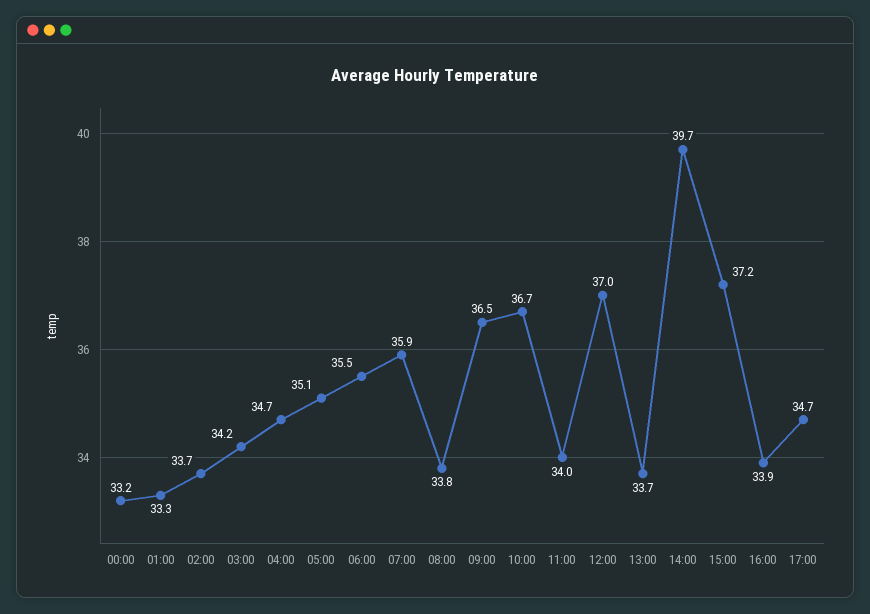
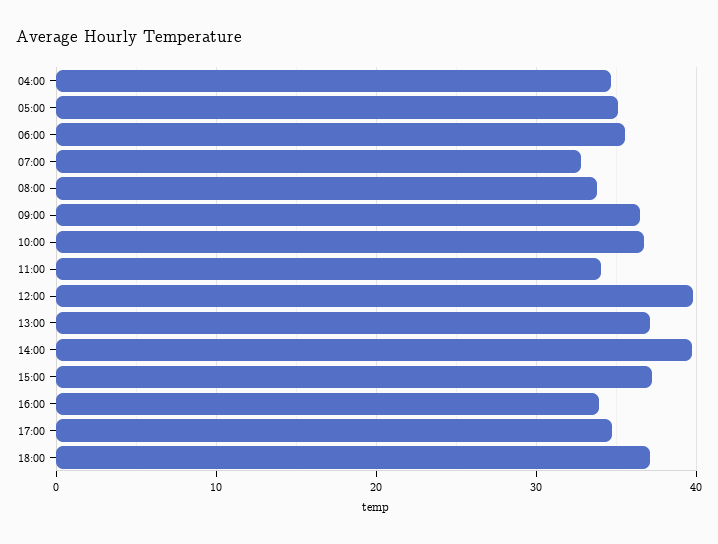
00:00: 33.2 -> none
01:00: 33.3 -> none
02:00: 33.7 -> none
03:00: 34.2 -> none
07:00: 35.9 -> 33
12:00: 37 -> 40
13:00: 33.7 -> 37
18:00: none -> 37

